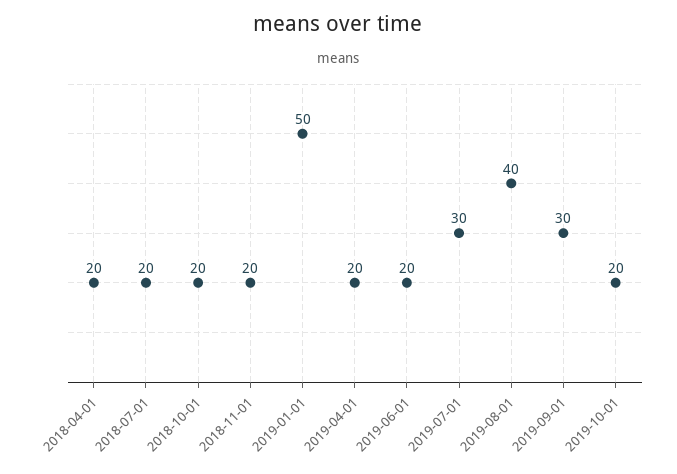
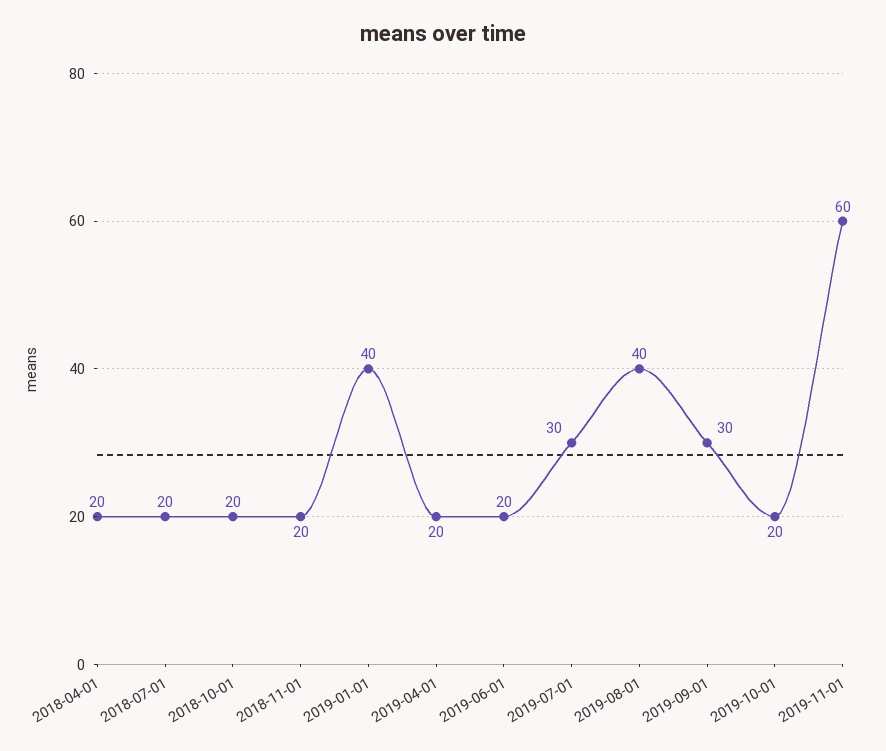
2019-01-01: 50 -> 40
2019-11-01: none -> 60

